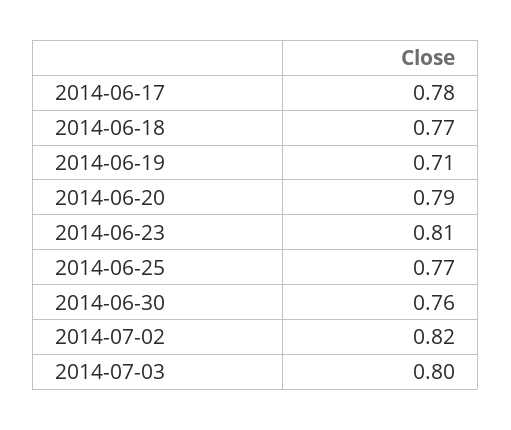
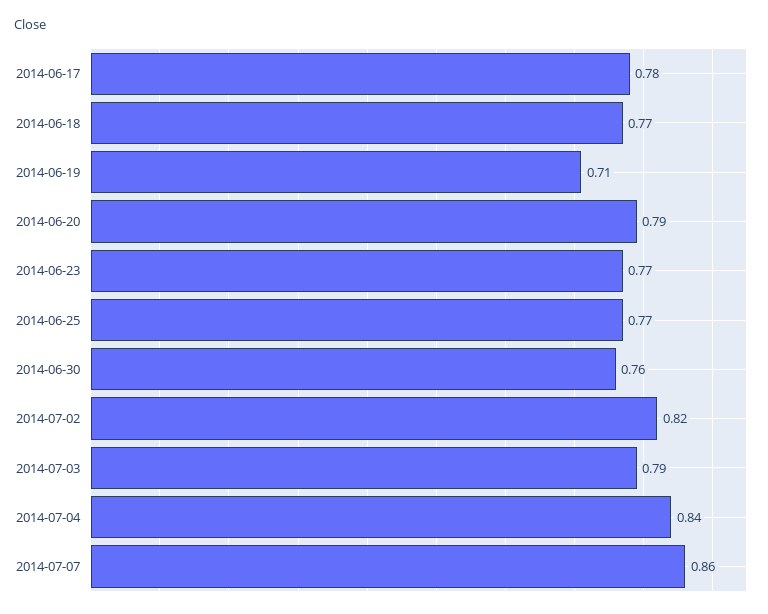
2014-06-23: 0.81 -> 0.77
2014-07-03: 0.8 -> 0.79
2014-07-04: none -> 0.84
2014-07-07: none -> 0.86

